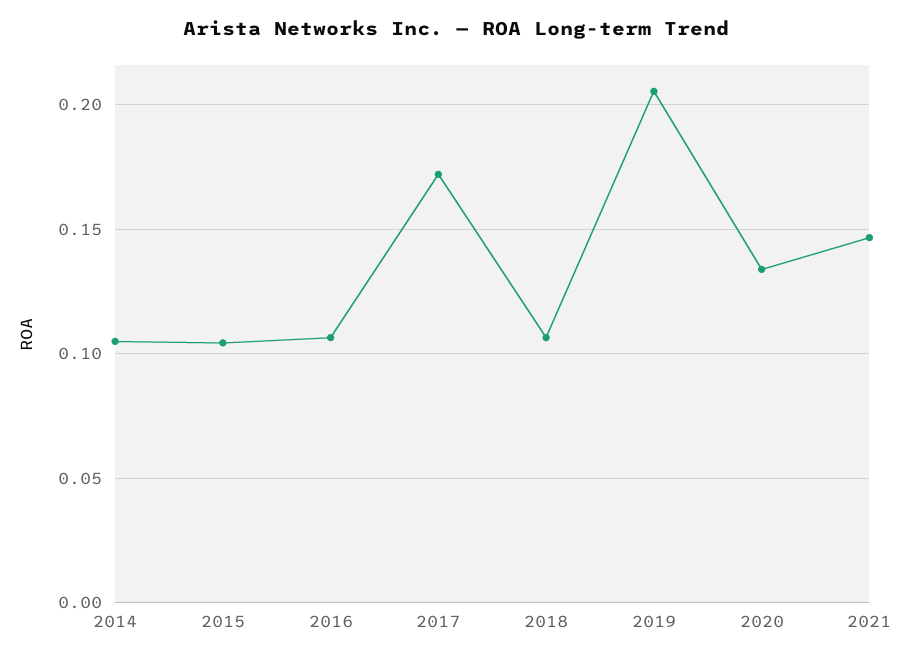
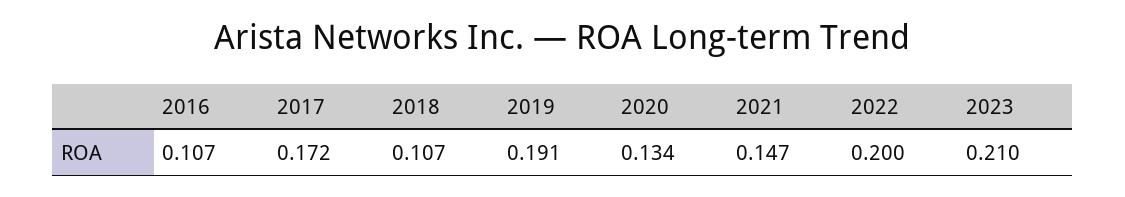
2014: 0.105 -> none
2015: 0.105 -> none
2019: 0.205 -> 0.191
2022: none -> 0.2
2023: none -> 0.21

